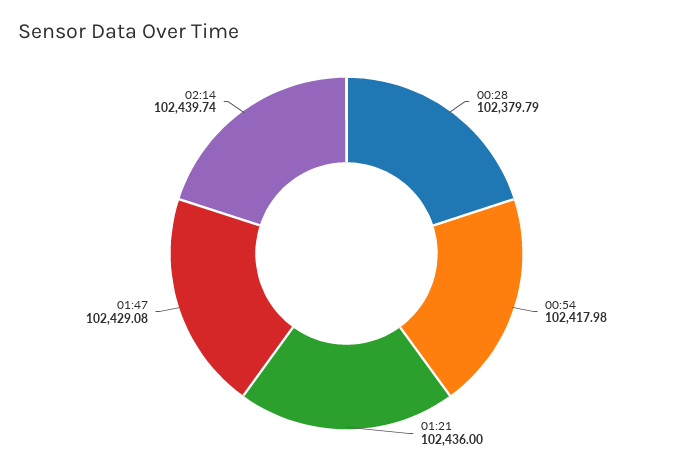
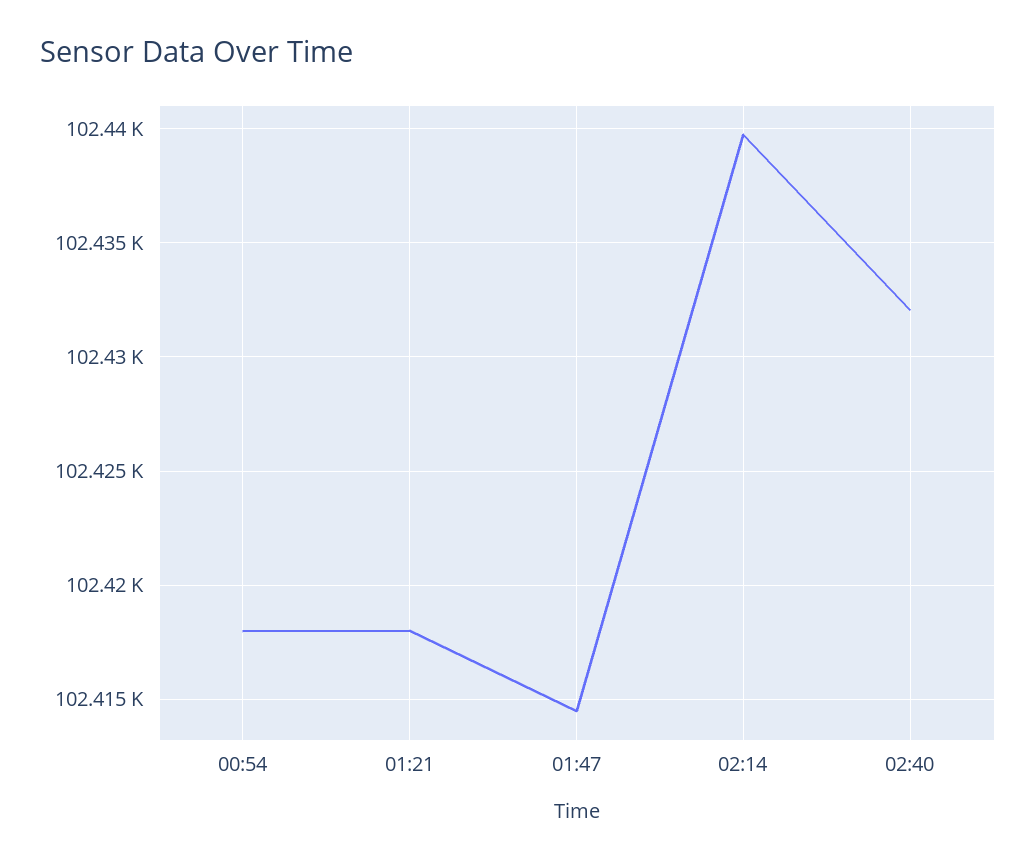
00:28: 102379.79 -> none
01:21: 102436 -> 102418
01:47: 102429.08 -> 102414.5
02:40: none -> 102432

